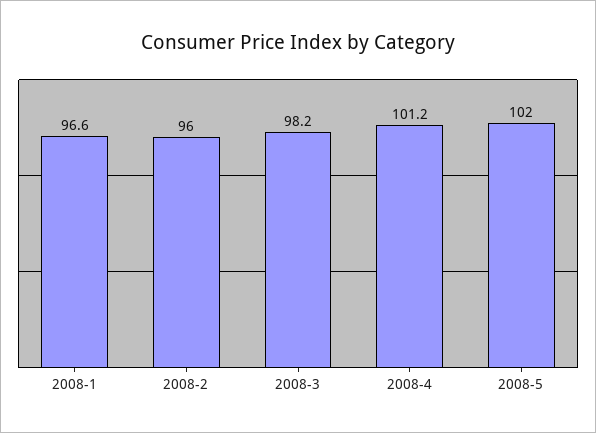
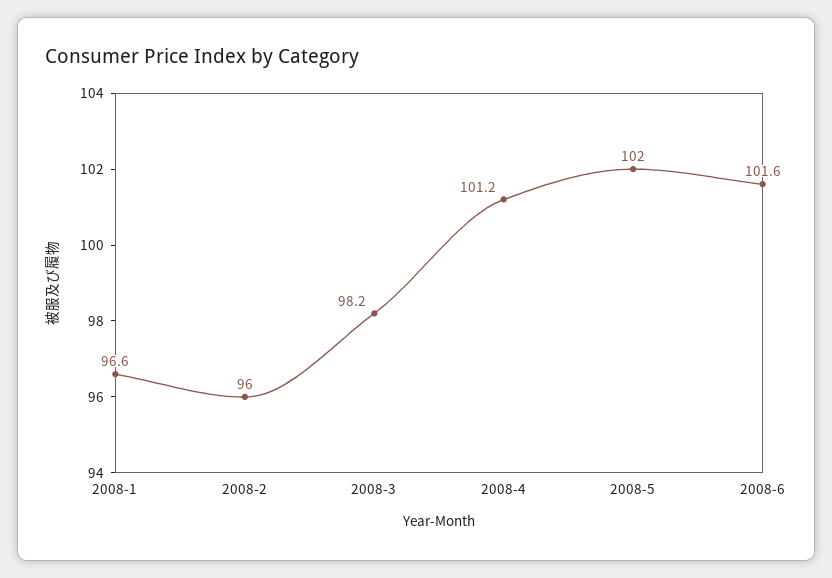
2008-6: none -> 101.6

